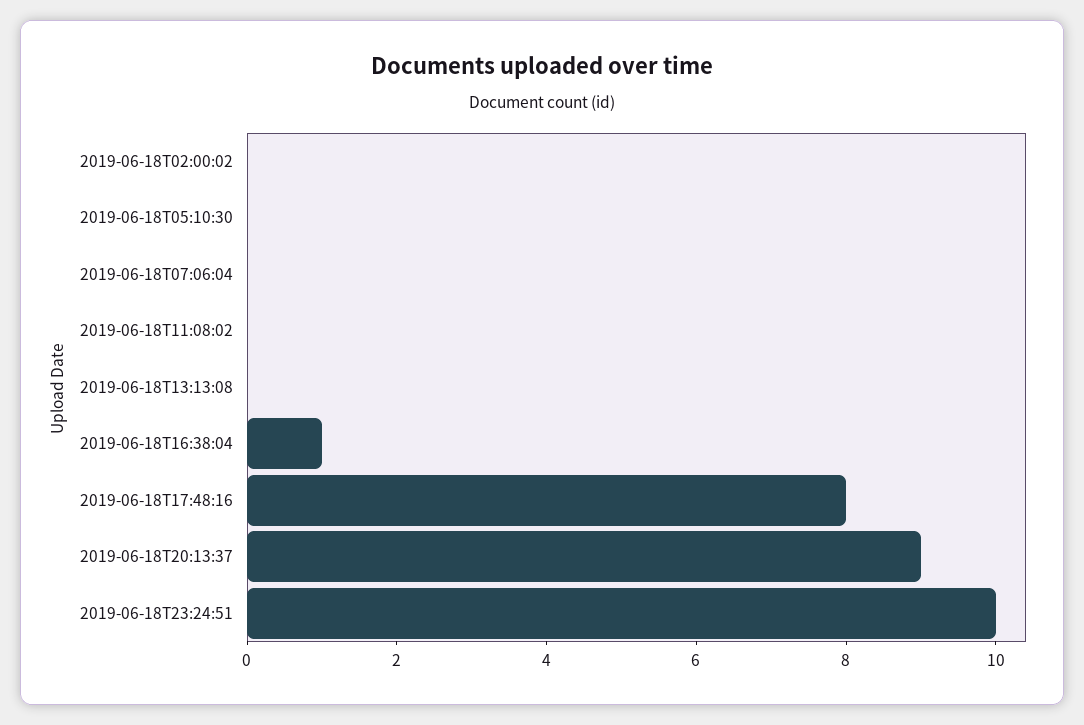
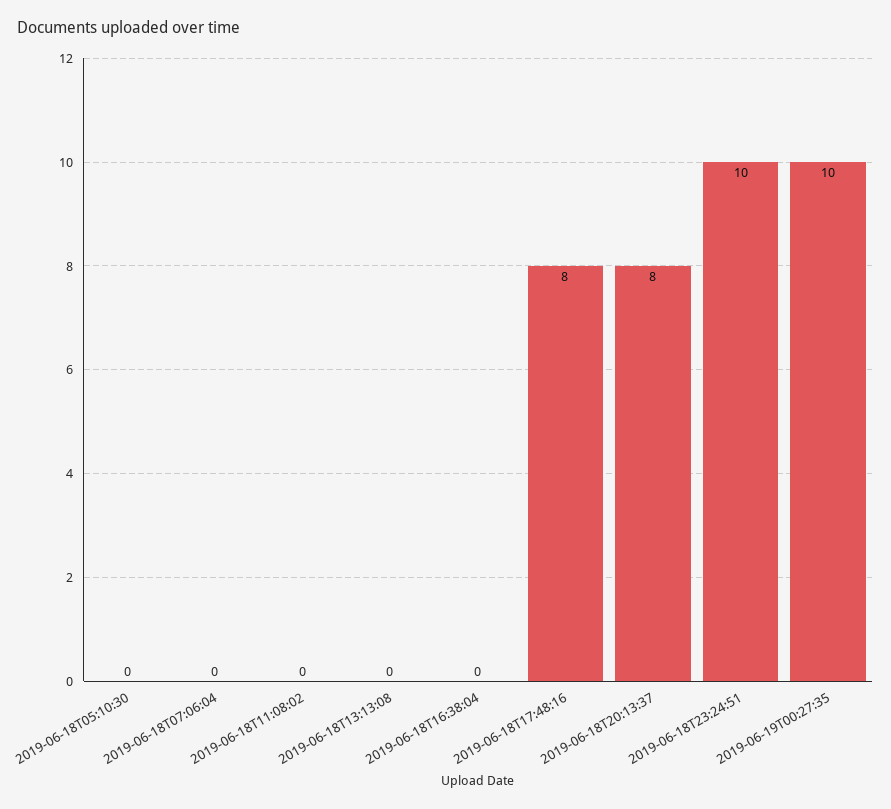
2019-06-18T02:00:02: 0 -> none
2019-06-18T16:38:04: 1 -> 0
2019-06-18T20:13:37: 9 -> 8
2019-06-19T00:27:35: none -> 10

